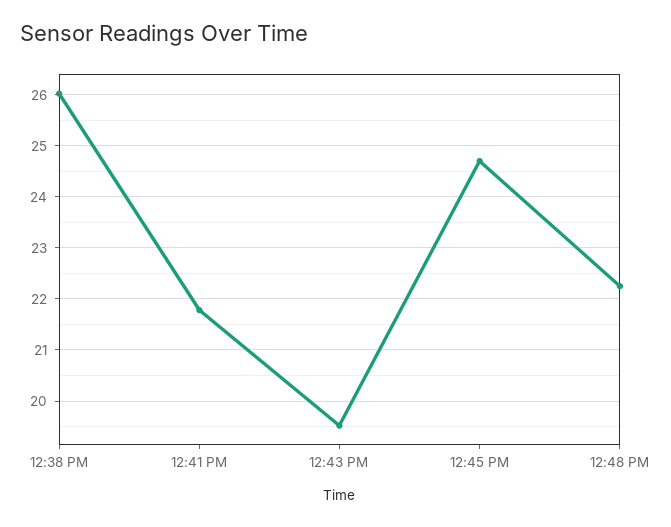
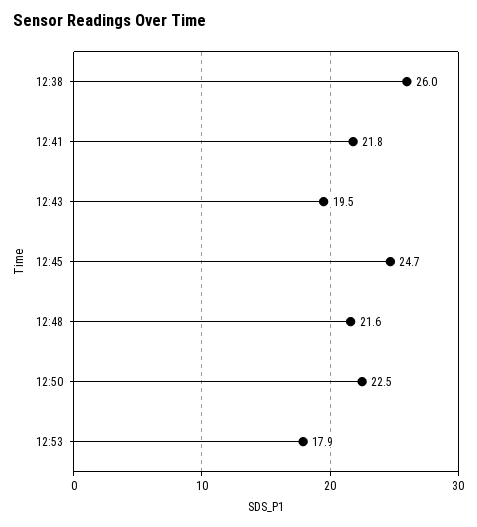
12:48 PM: 22.2 -> 21.6
12:50: none -> 22.5
12:53: none -> 17.9

